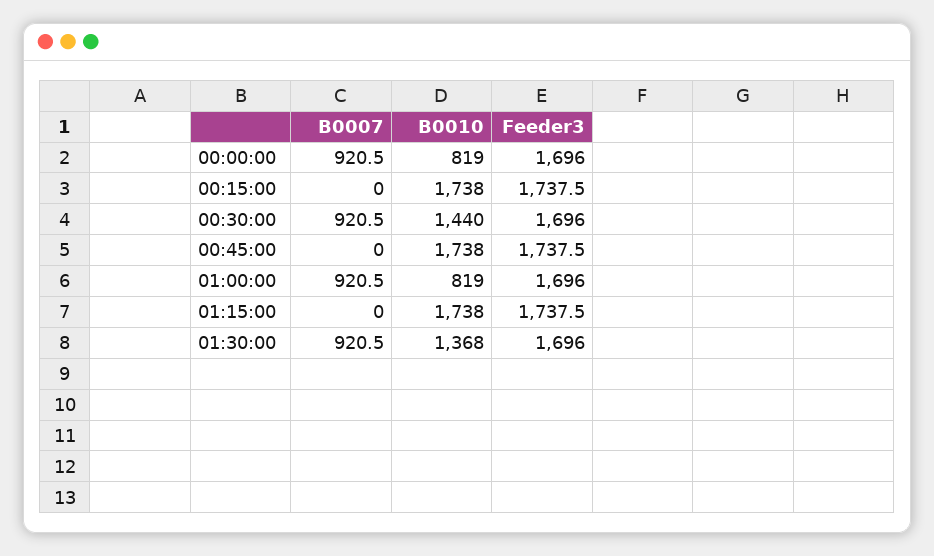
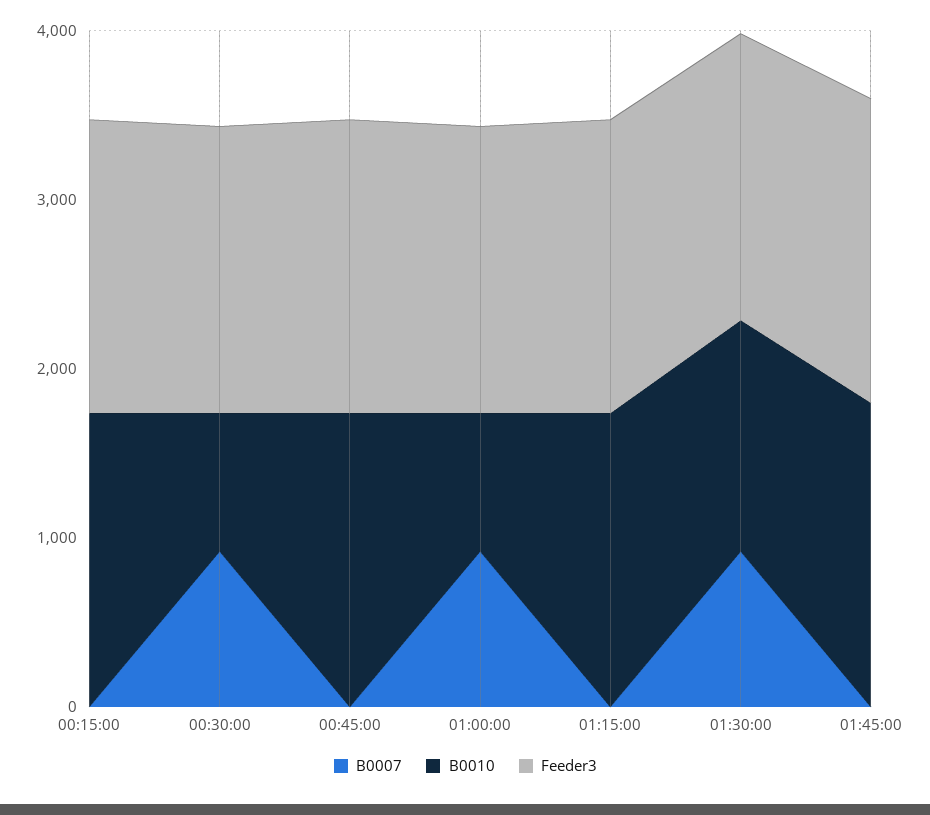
B0007, 00:00:00: 920.5 -> none
B0010, 00:00:00: 819 -> none
Feeder3, 00:00:00: 1696 -> none
B0010, 00:30:00: 1440 -> 800
B0007, 01:45:00: none -> 0
B0010, 01:45:00: none -> 1800
Feeder3, 01:45:00: none -> 1800

